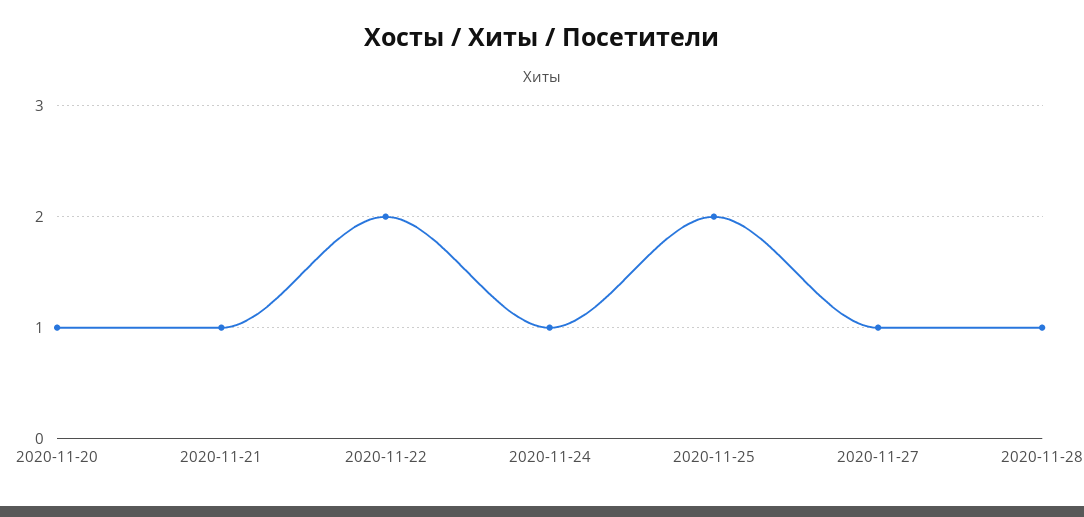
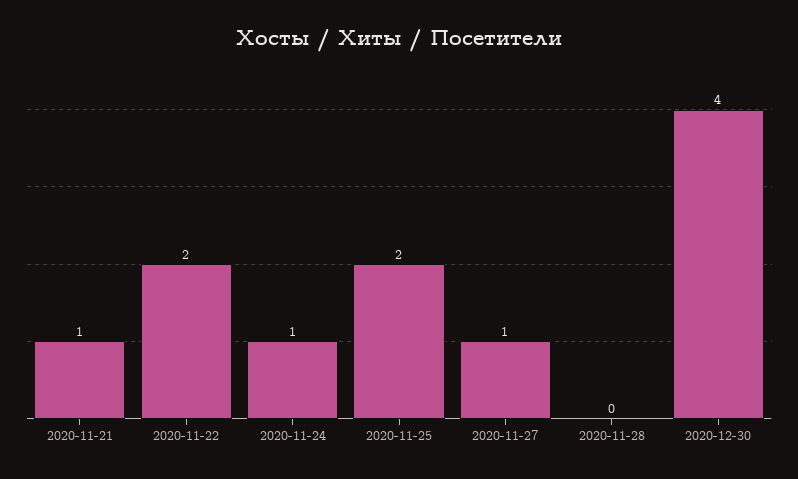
2020-11-20: 1 -> none
2020-11-28: 1 -> 0
2020-12-30: none -> 4

